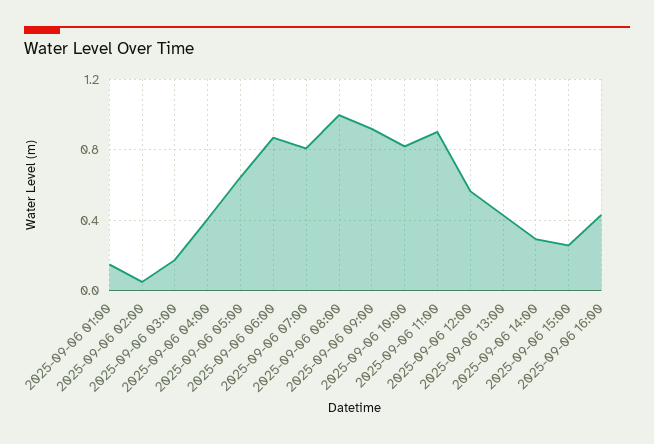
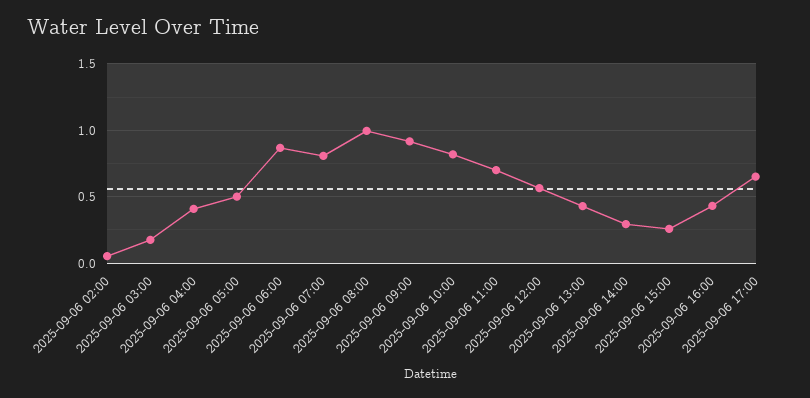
2025-09-06 01:00: 0.15 -> none
2025-09-06 05:00: 0.65 -> 0.5
2025-09-06 11:00: 0.9 -> 0.7
2025-09-06 17:00: none -> 0.65

